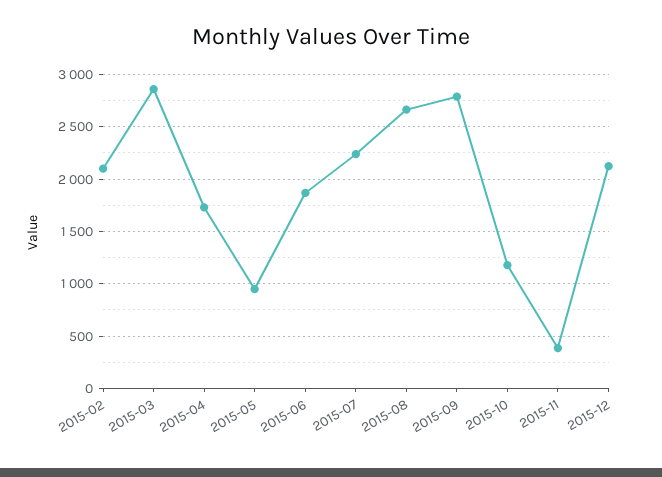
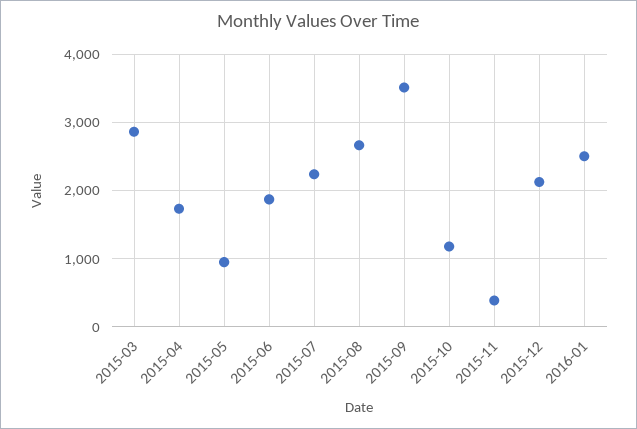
2015-02: 2100 -> none
2015-09: 2800 -> 3500
2016-01: none -> 2500

